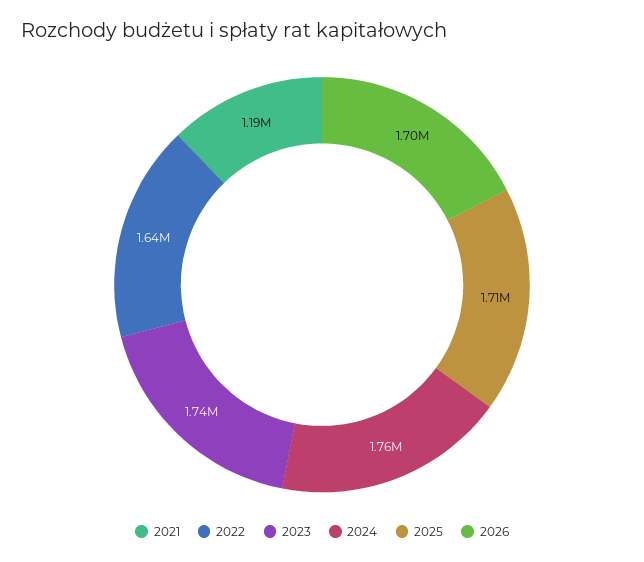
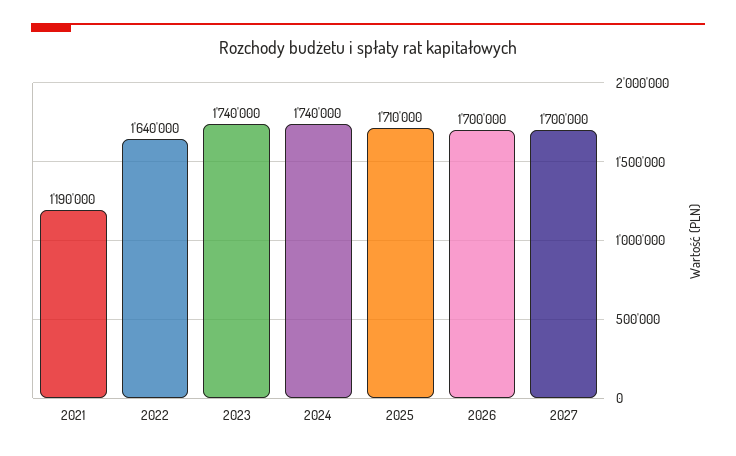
2024: 1760000 -> 1740000
2027: none -> 1700000

